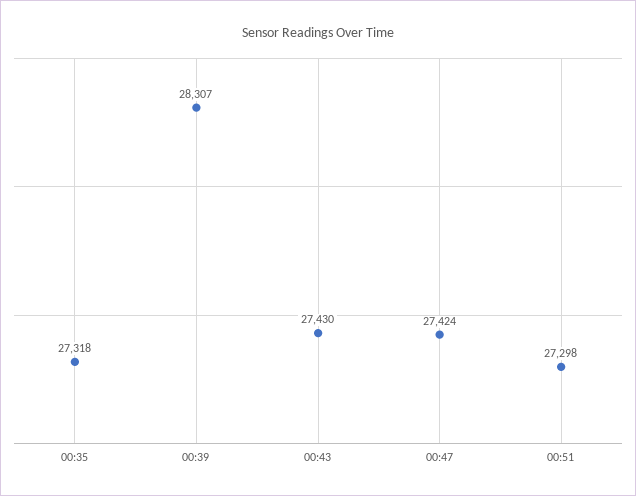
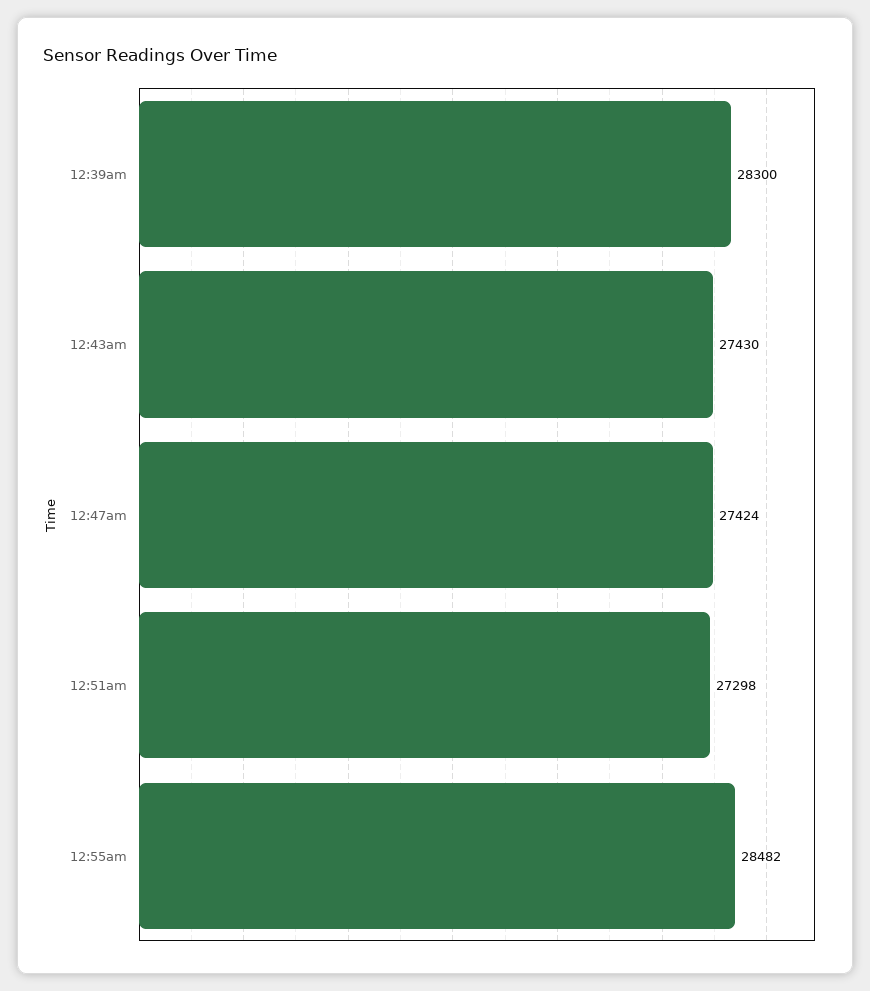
00:35: 27318 -> none
00:39: 28307 -> 28300
12:55am: none -> 28482

